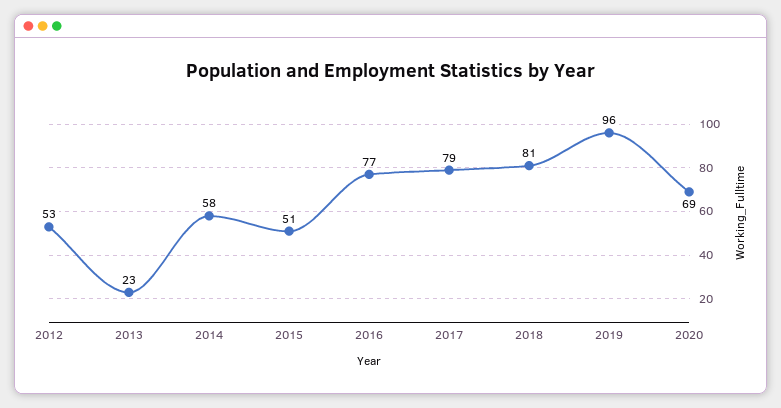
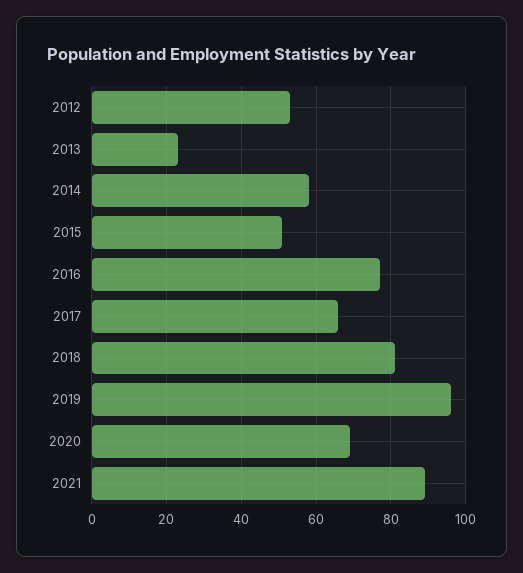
2017: 79 -> 65
2021: none -> 90

